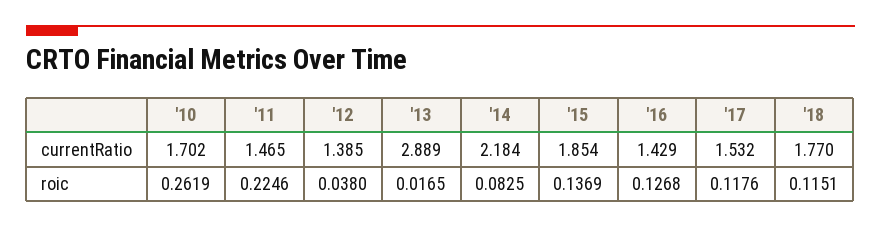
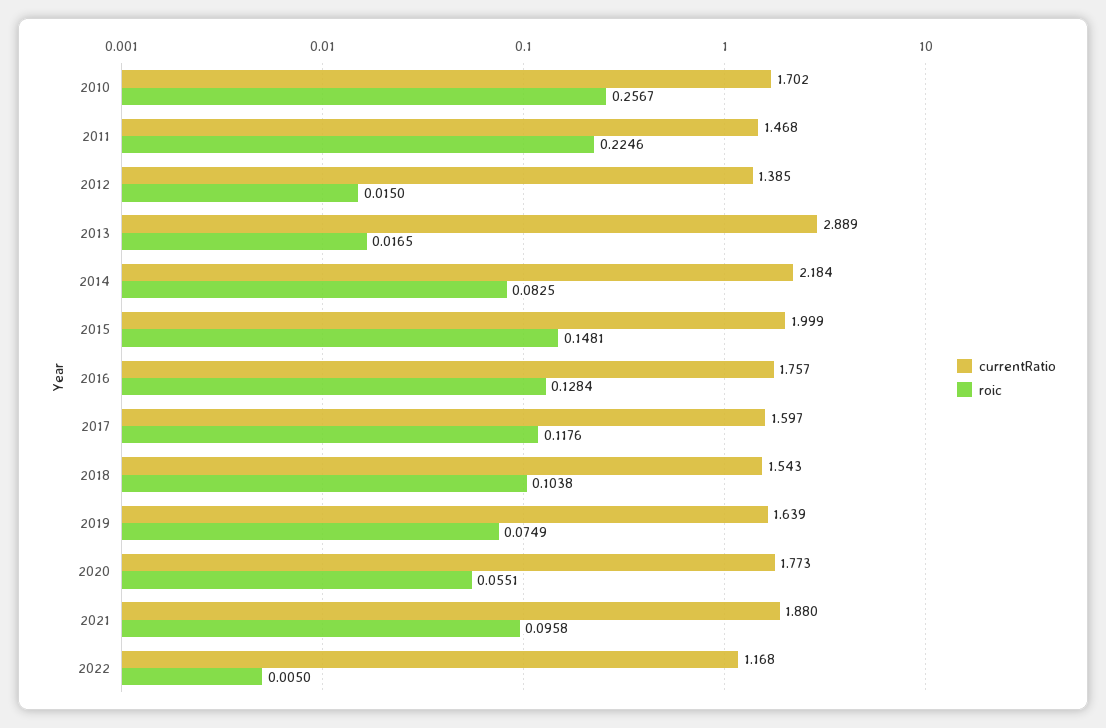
currentRatio, '11: 1.465 -> 1.468
currentRatio, '15: 1.854 -> 1.999
currentRatio, '16: 1.429 -> 1.757
currentRatio, '17: 1.532 -> 1.597
currentRatio, '18: 1.77 -> 1.543
roic, '10: 0.2619 -> 0.2567
roic, '12: 0.038 -> 0.015
roic, '15: 0.1369 -> 0.1481
roic, '16: 0.1268 -> 0.1284
roic, '18: 0.1151 -> 0.1038
currentRatio, 2019: none -> 1.639
roic, 2019: none -> 0.0749
currentRatio, 2020: none -> 1.773
roic, 2020: none -> 0.0551
currentRatio, 2021: none -> 1.88
roic, 2021: none -> 0.0958
currentRatio, 2022: none -> 1.168
roic, 2022: none -> 0.005

